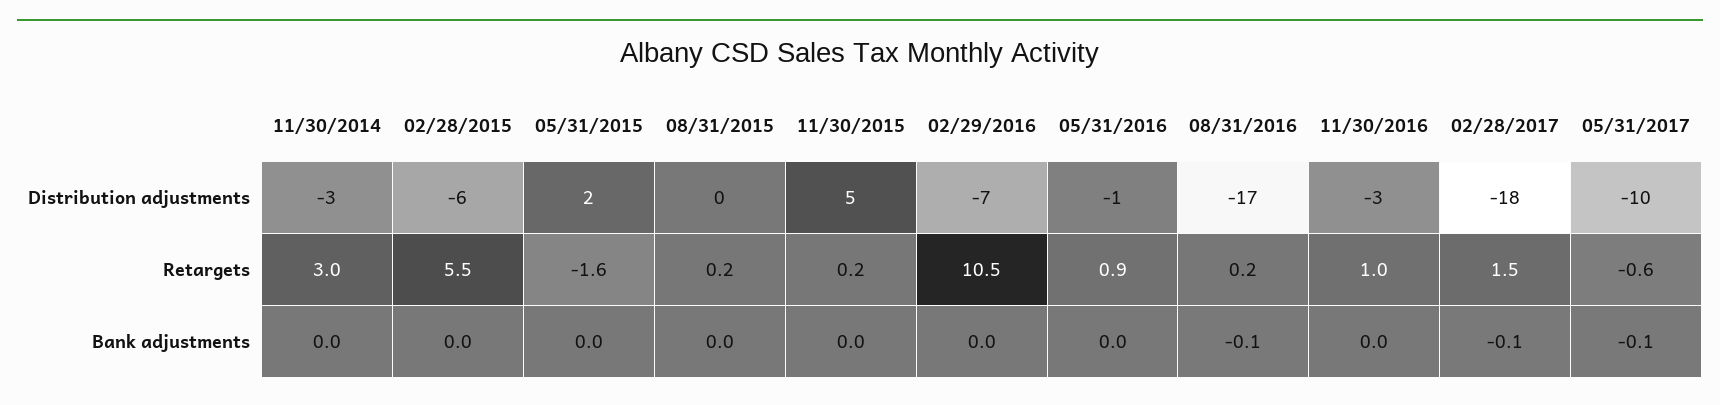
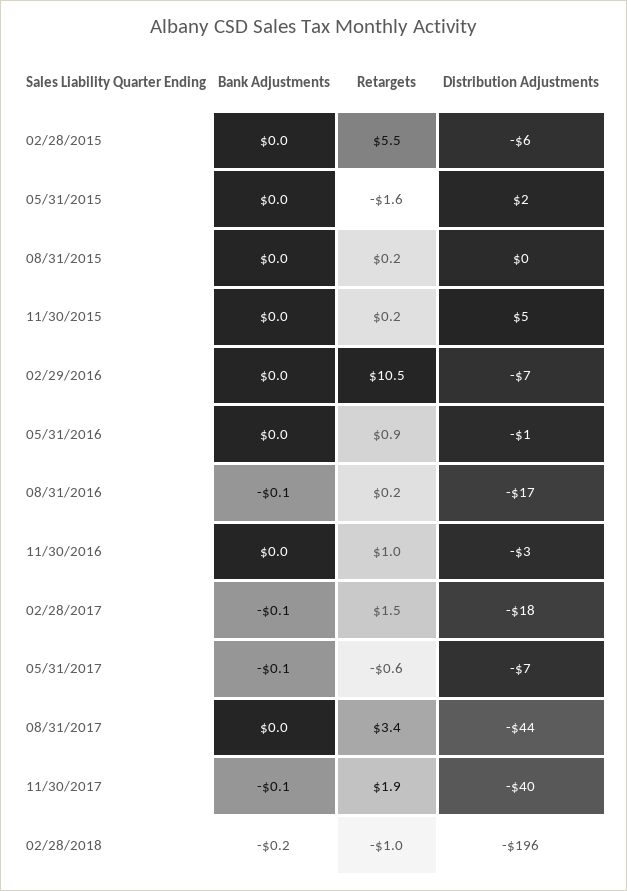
11/30/2014, Distribution adjustments: -3 -> none
05/31/2017, Distribution adjustments: -10 -> -7
11/30/2014, Retargets: 3 -> none
11/30/2014, Bank adjustments: 0 -> none
08/31/2017, Bank adjustments: none -> 0
08/31/2017, Retargets: none -> 3.4
08/31/2017, Distribution adjustments: none -> -44
11/30/2017, Bank adjustments: none -> -0.1
11/30/2017, Retargets: none -> 1.9
11/30/2017, Distribution adjustments: none -> -40
02/28/2018, Bank adjustments: none -> -0.2
02/28/2018, Retargets: none -> -1
02/28/2018, Distribution adjustments: none -> -196

